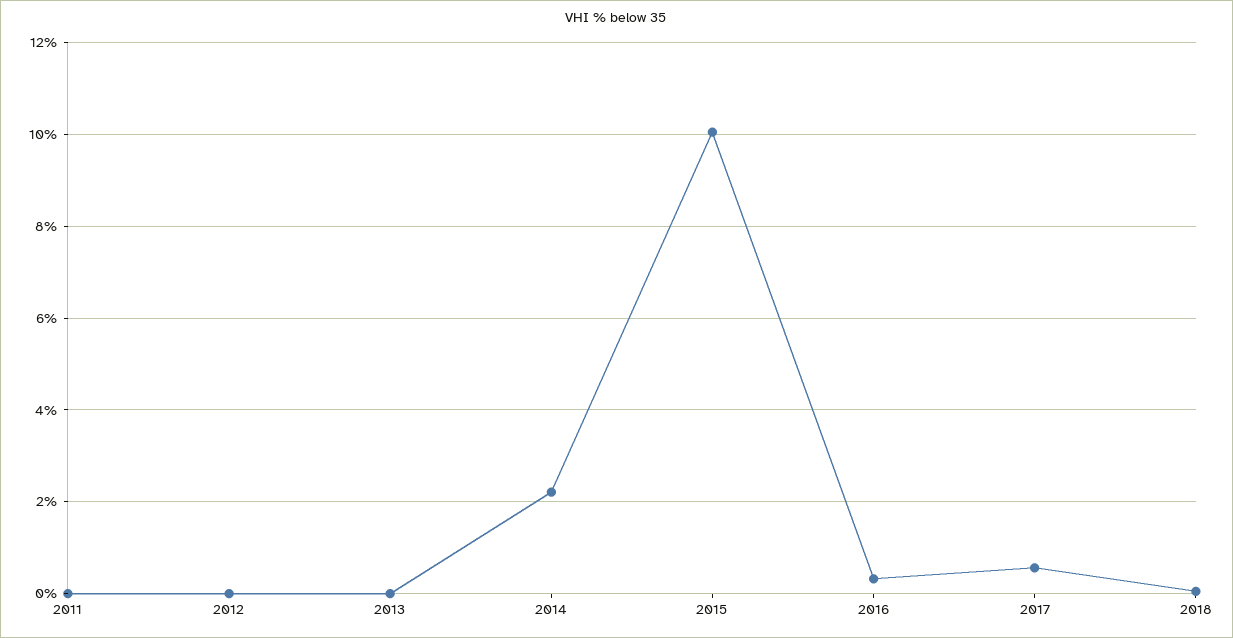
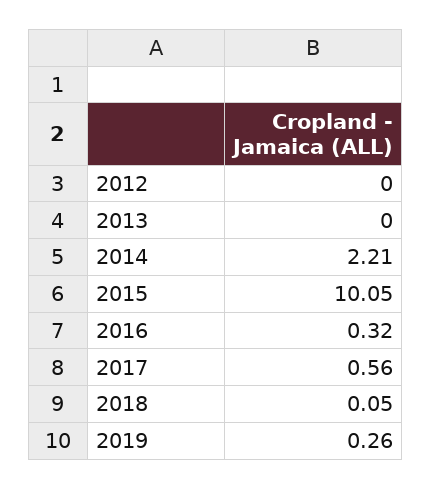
2011: 0 -> none
2019: none -> 0.26

